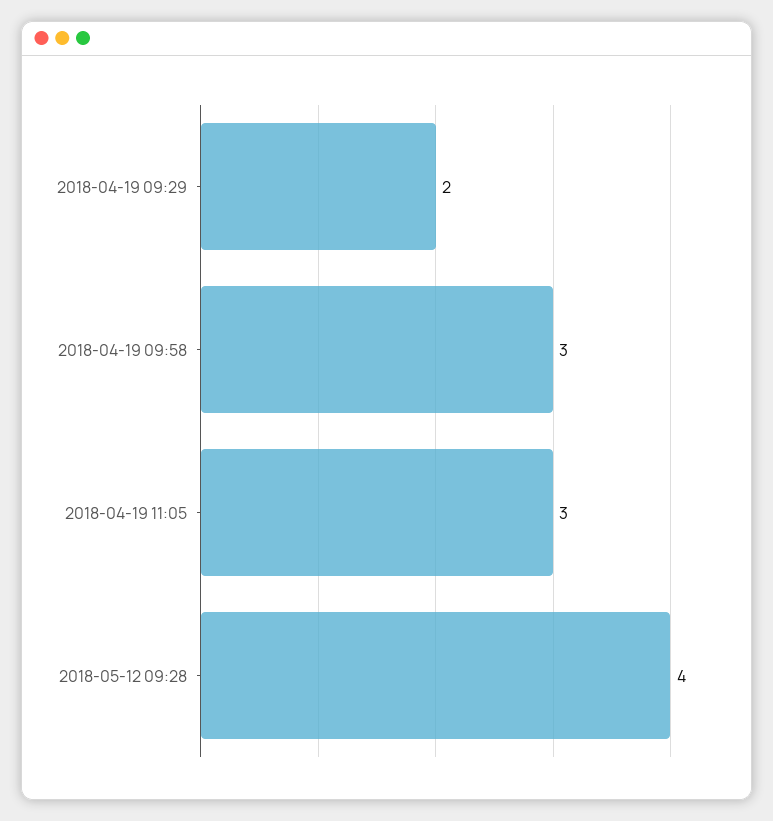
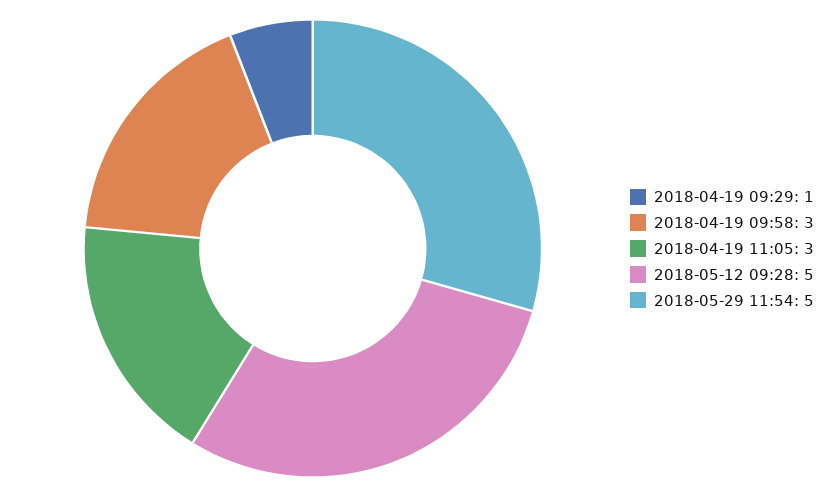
2018-04-19 09:29: 2 -> 1
2018-05-12 09:28: 4 -> 5
2018-05-29 11:54: none -> 5

